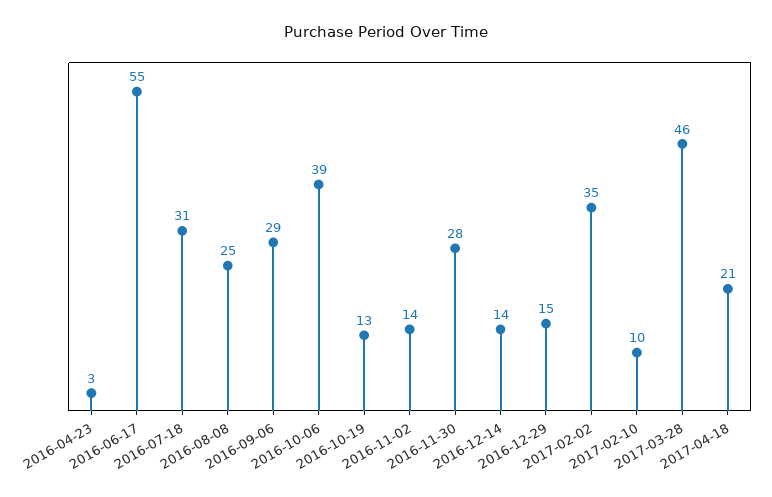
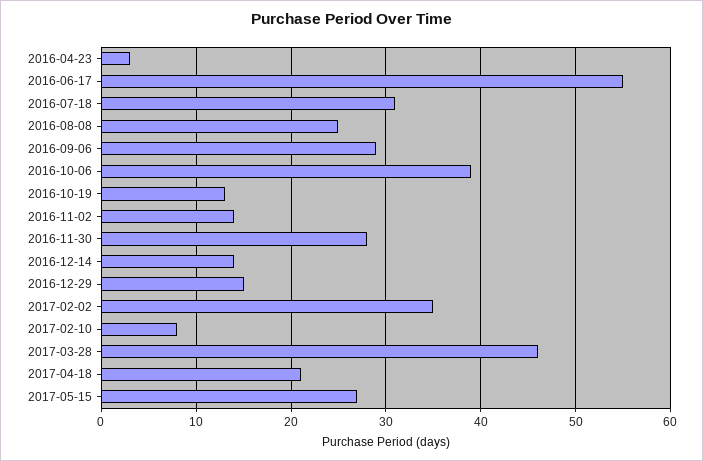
2017-02-10: 10 -> 8
2017-05-15: none -> 27

